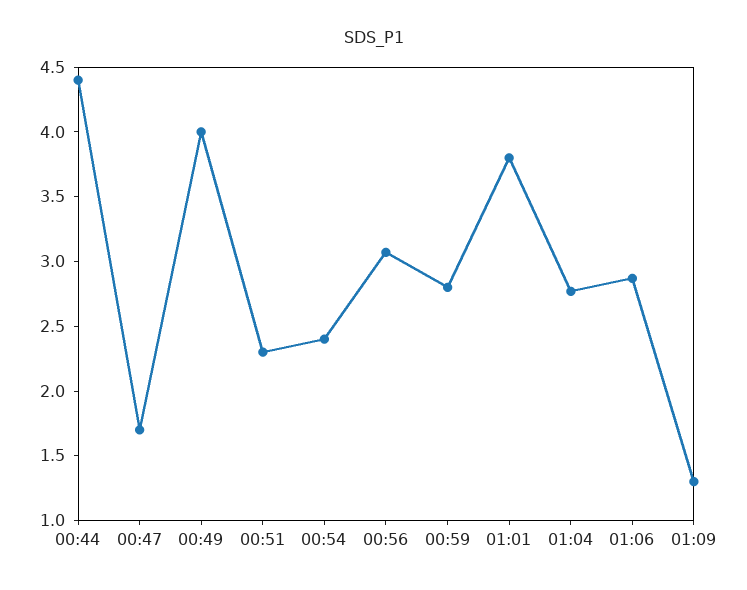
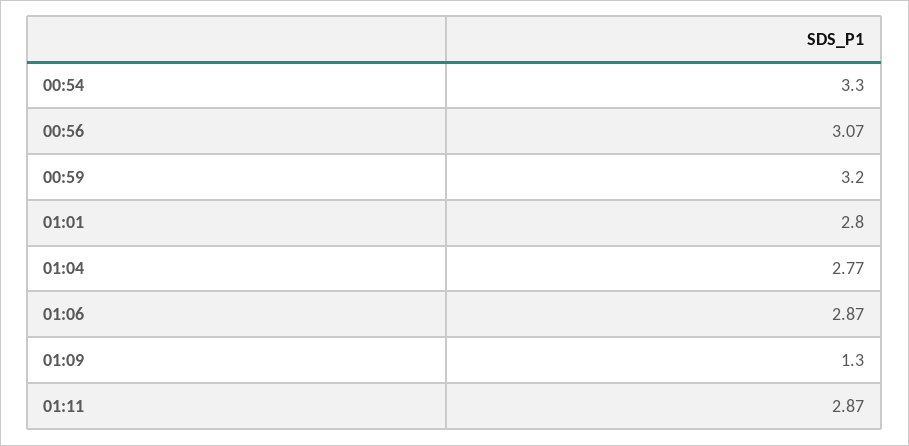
00:44: 4.4 -> none
00:47: 1.7 -> none
00:49: 4 -> none
00:51: 2.3 -> none
00:54: 2.4 -> 3.3
00:59: 2.8 -> 3.2
01:01: 3.8 -> 2.8
01:11: none -> 2.87

